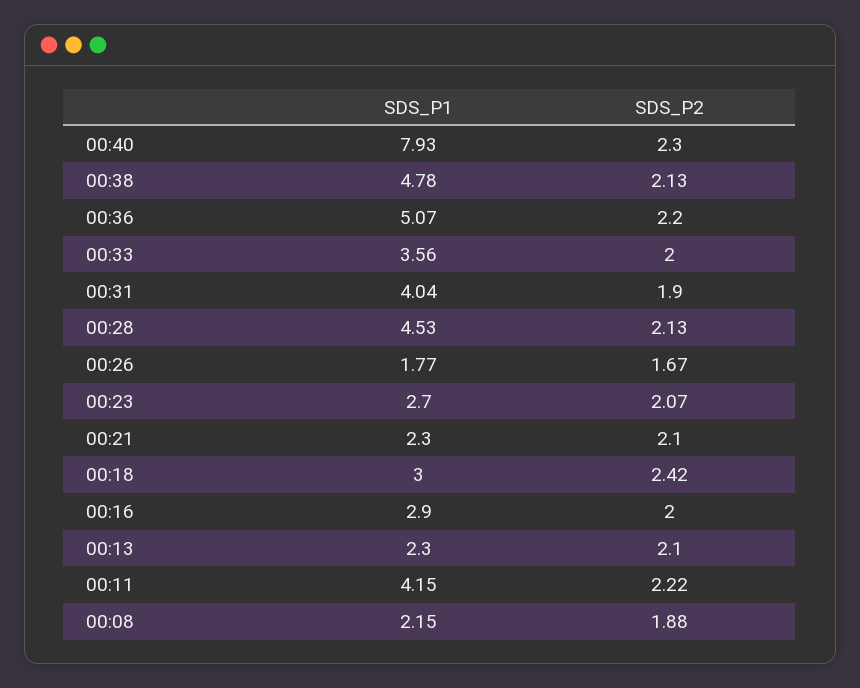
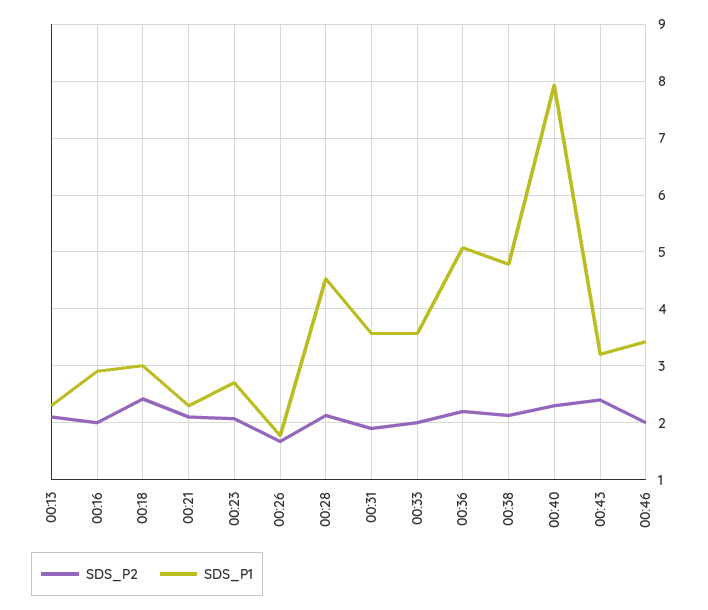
SDS_P1, 00:31: 4.04 -> 3.6
SDS_P1, 00:11: 4.15 -> none
SDS_P2, 00:11: 2.22 -> none
SDS_P1, 00:08: 2.15 -> none
SDS_P2, 00:08: 1.88 -> none
SDS_P2, 00:43: none -> 2.4
SDS_P1, 00:43: none -> 3.2
SDS_P2, 00:46: none -> 2
SDS_P1, 00:46: none -> 3.4

